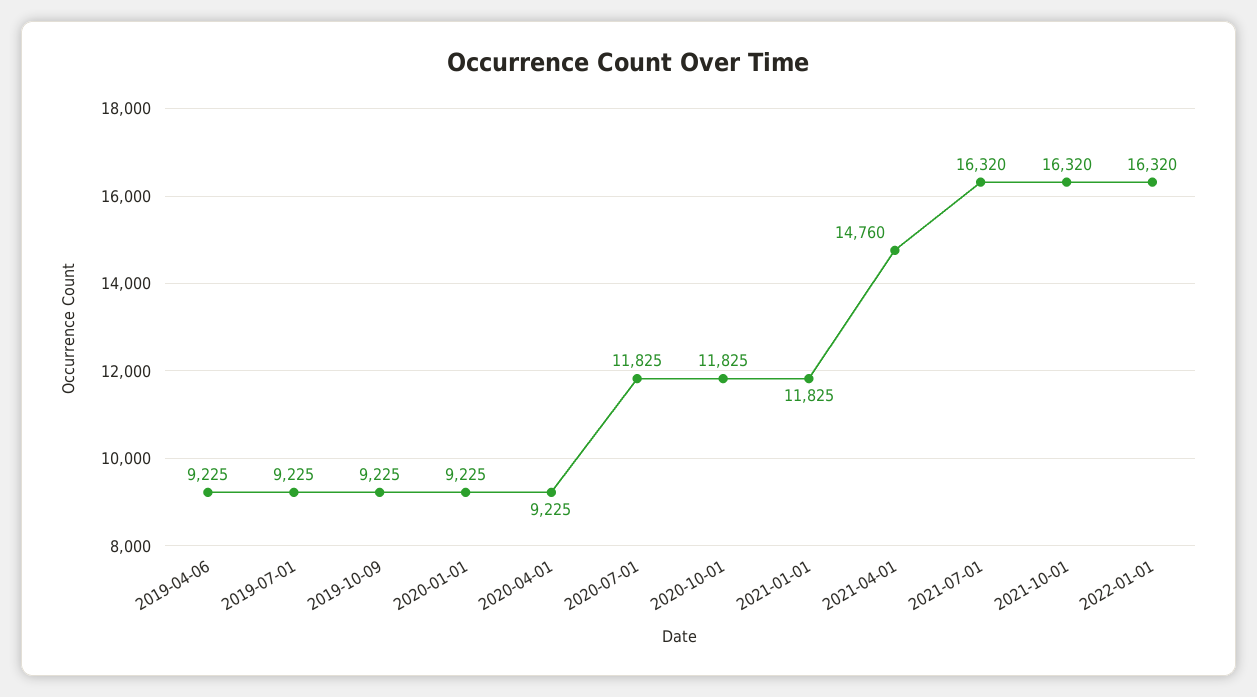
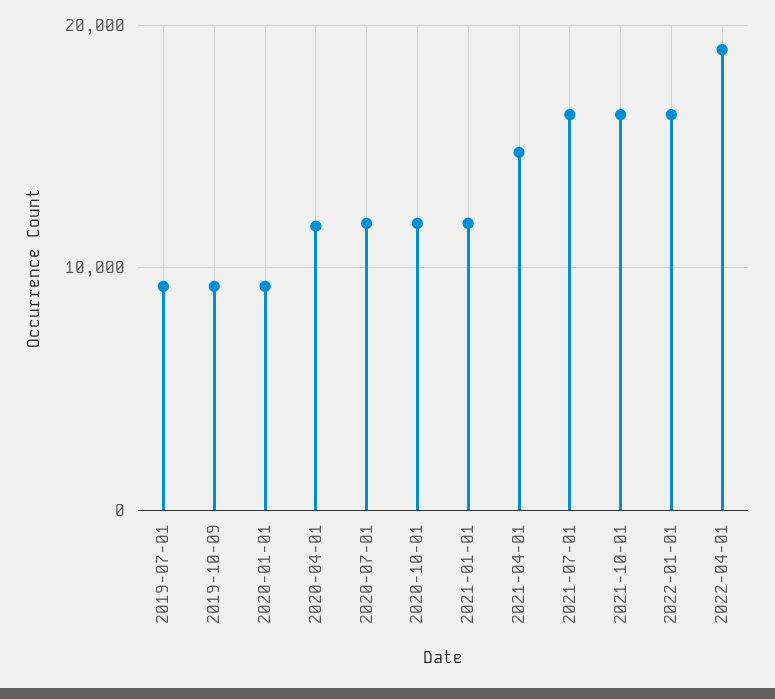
2019-04-06: 9225 -> none
2020-04-01: 9225 -> 12000
2022-04-01: none -> 19000

